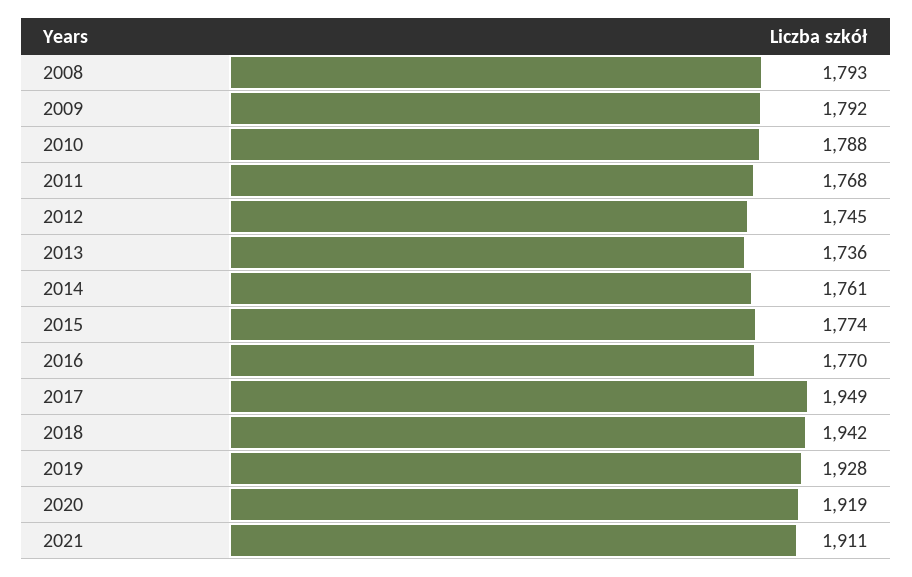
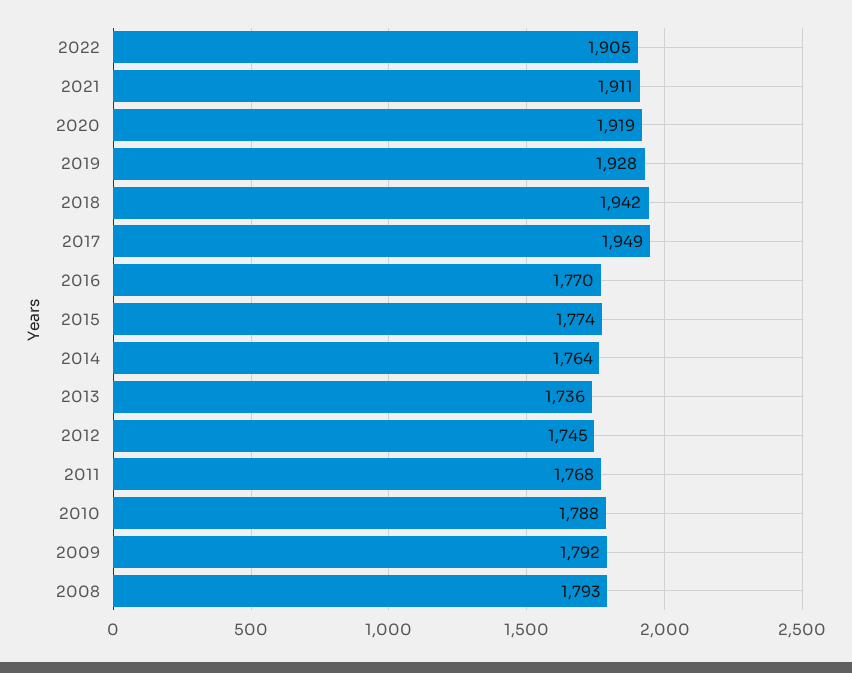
2014: 1761 -> 1764
2022: none -> 1905

